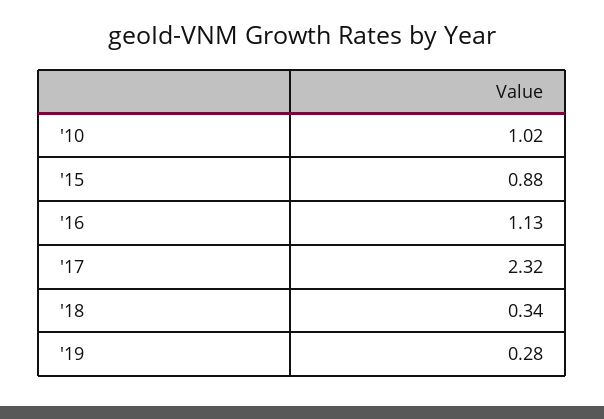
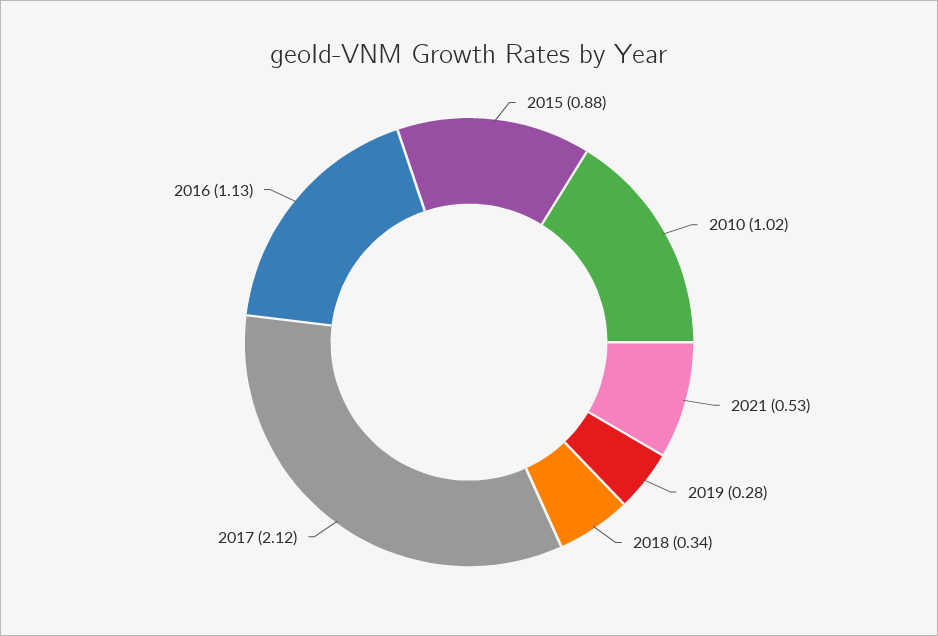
'17: 2.32 -> 2.12
2021: none -> 0.53

